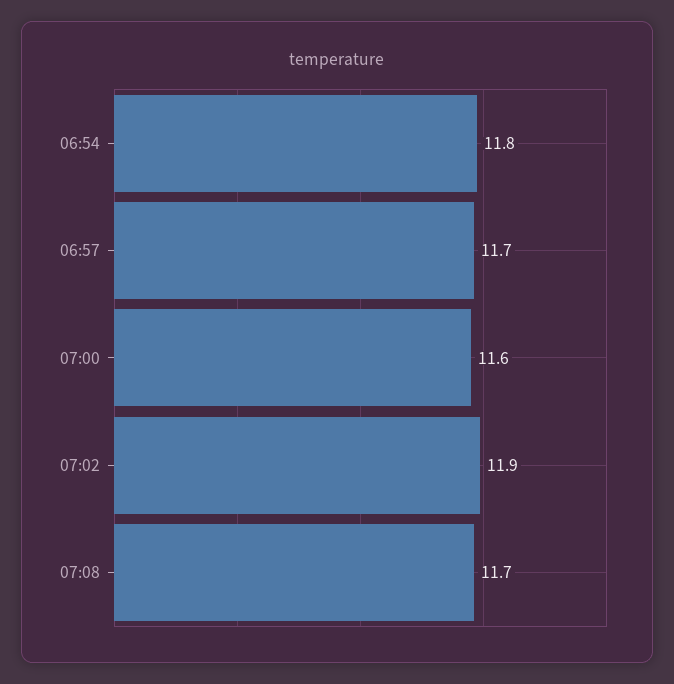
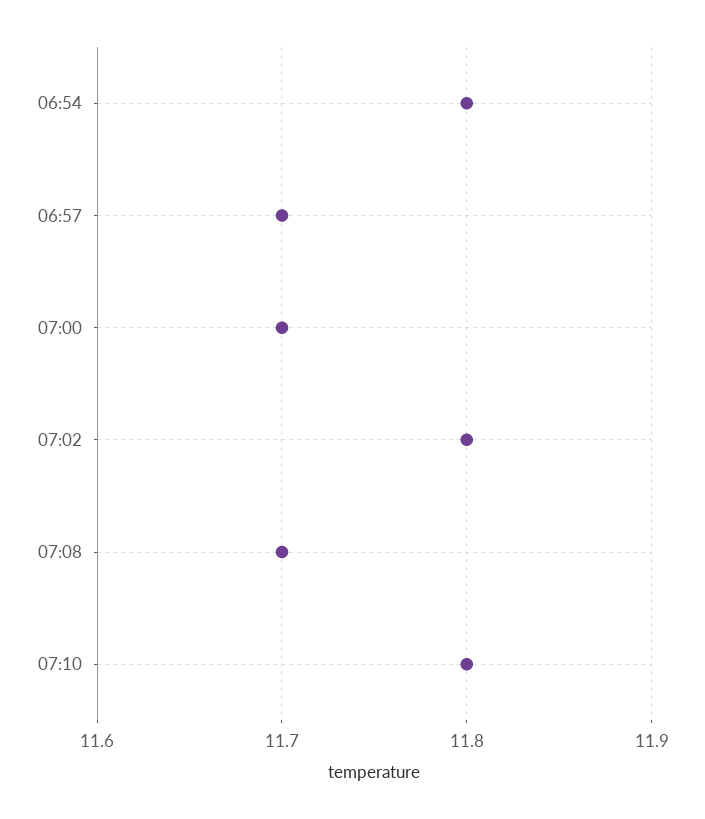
07:00: 11.6 -> 11.7
07:02: 11.9 -> 11.8
07:10: none -> 11.8

